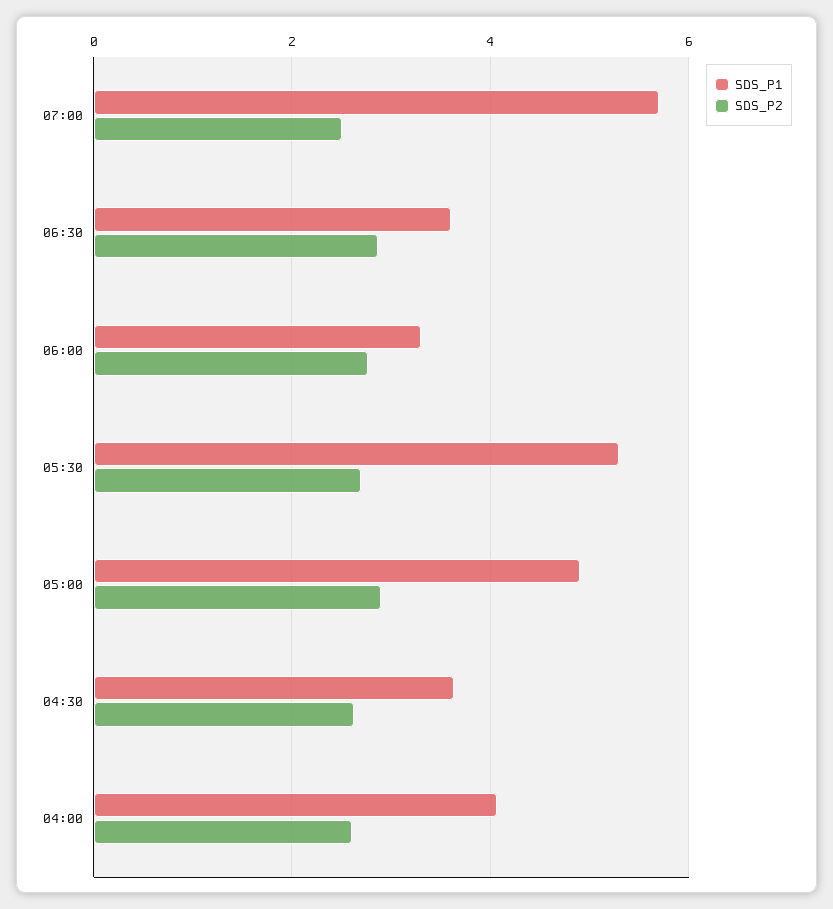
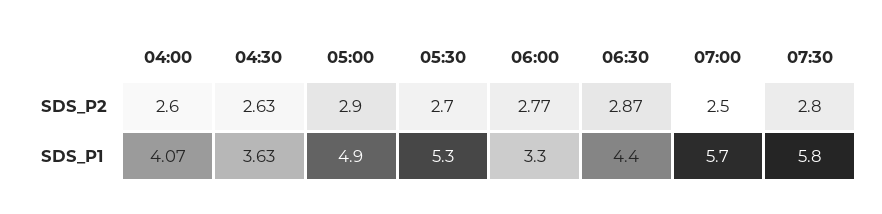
SDS_P1, 06:30: 3.6 -> 4.4
SDS_P2, 07:30: none -> 2.8
SDS_P1, 07:30: none -> 5.8

